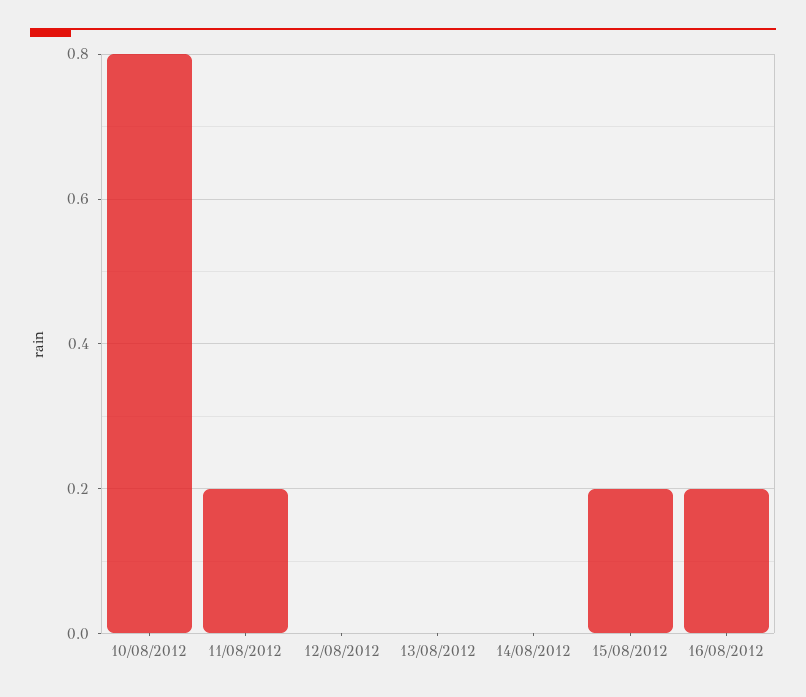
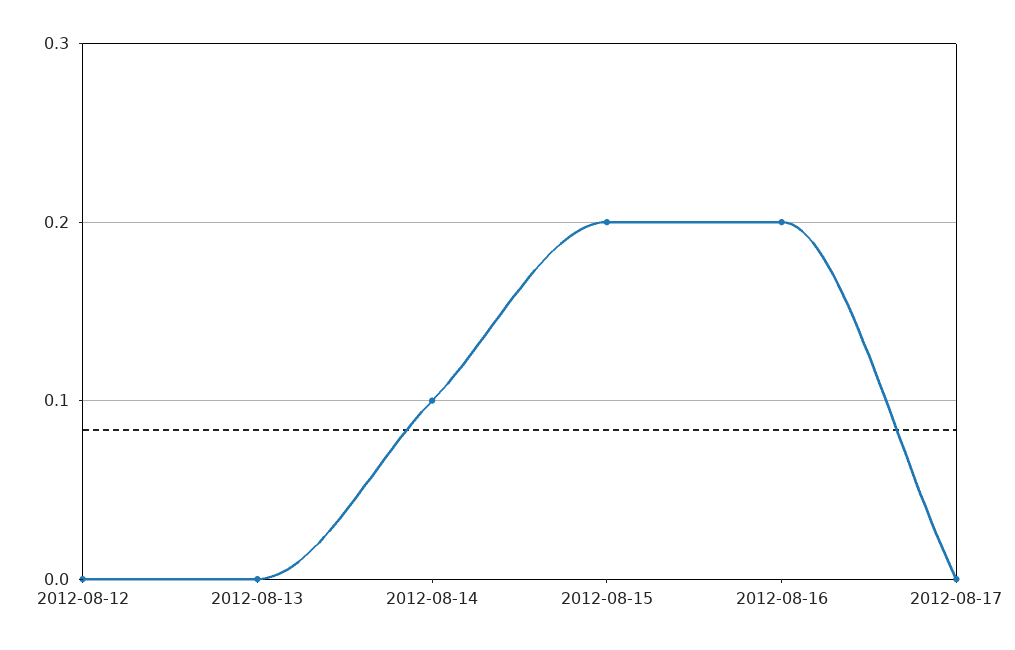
10/08/2012: 0.8 -> none
11/08/2012: 0.2 -> none
14/08/2012: 0 -> 0.1
2012-08-17: none -> 0

